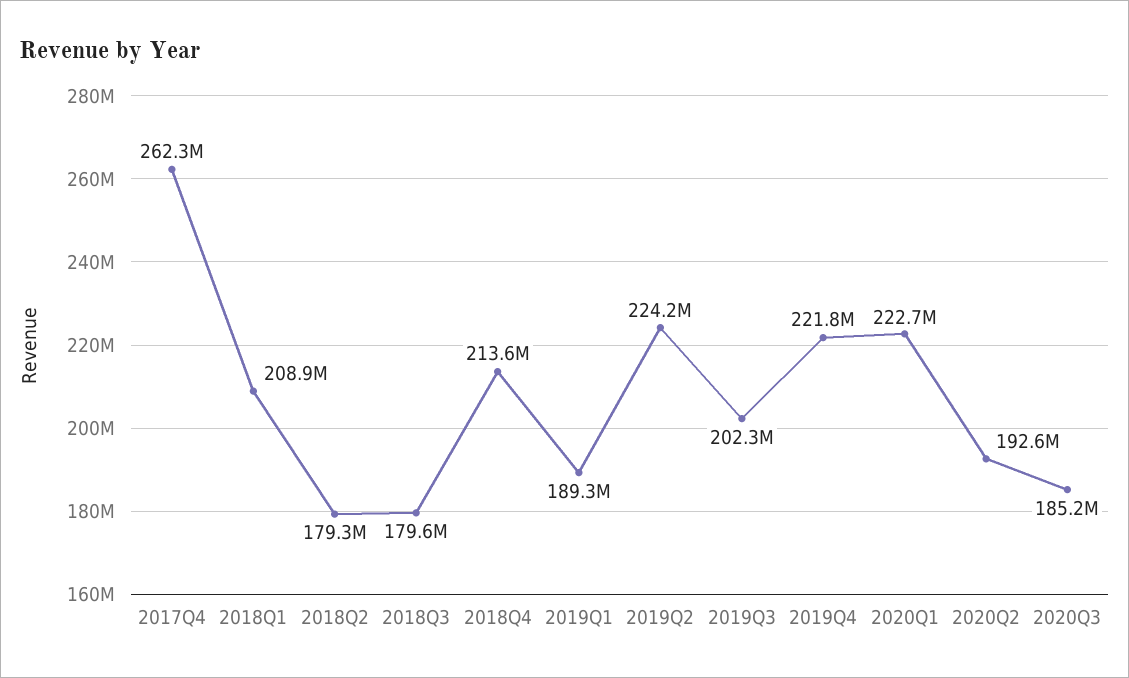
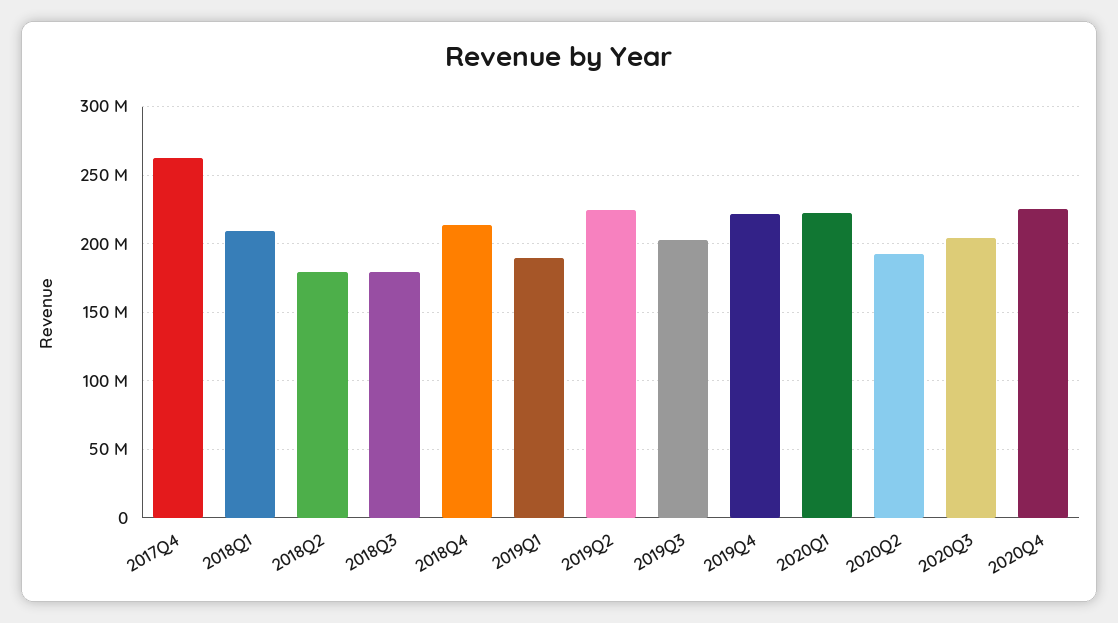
2020Q3: 185200000 -> 205000000
2020Q4: none -> 225000000

